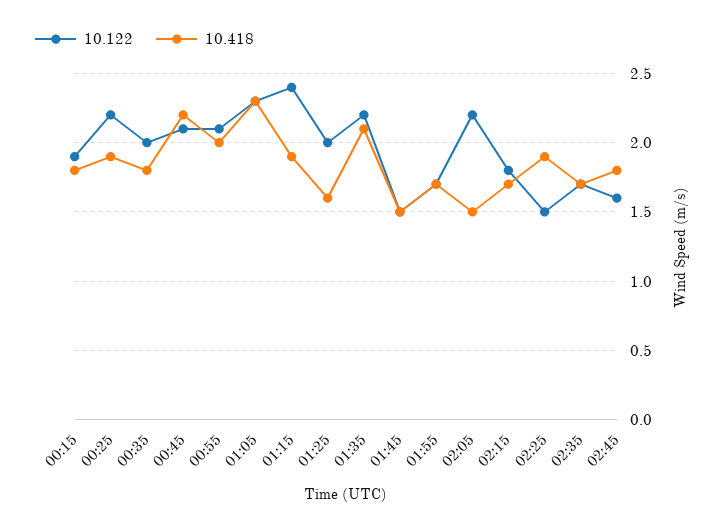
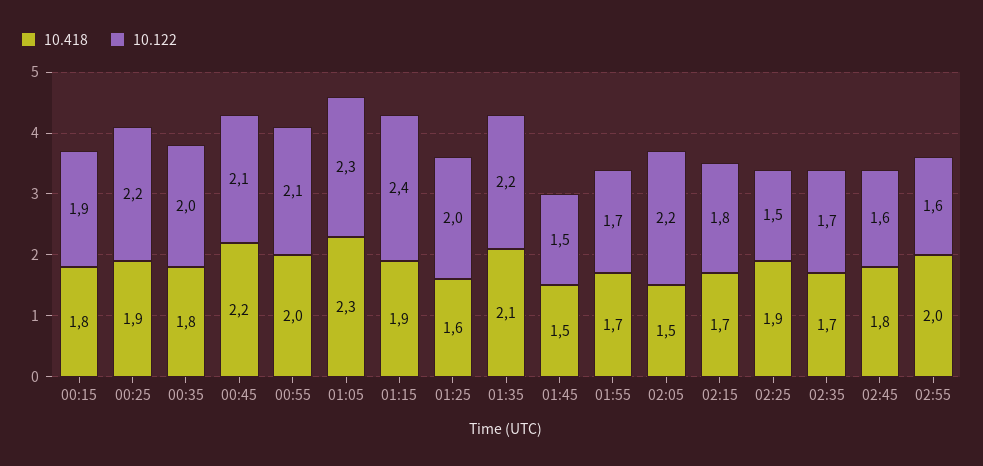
10.418, 02:55: none -> 2
10.122, 02:55: none -> 1.6

